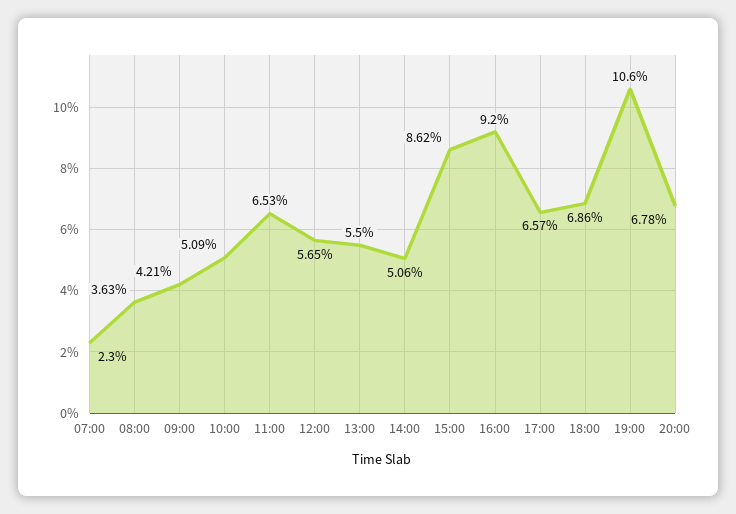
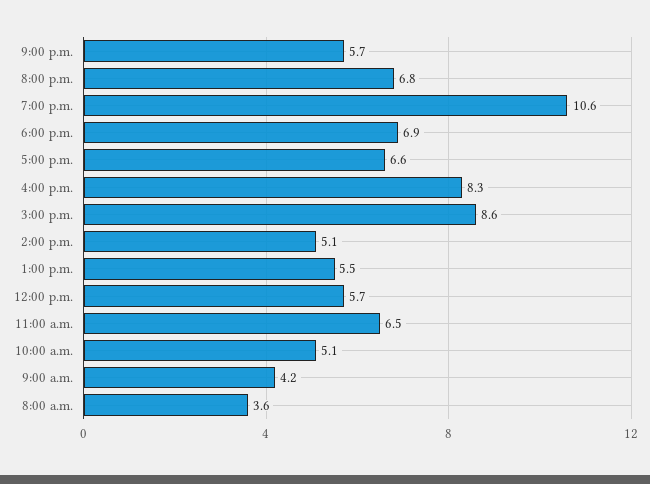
07:00: 2.3 -> none
16:00: 9.2 -> 8.3
9:00 p.m.: none -> 5.7

